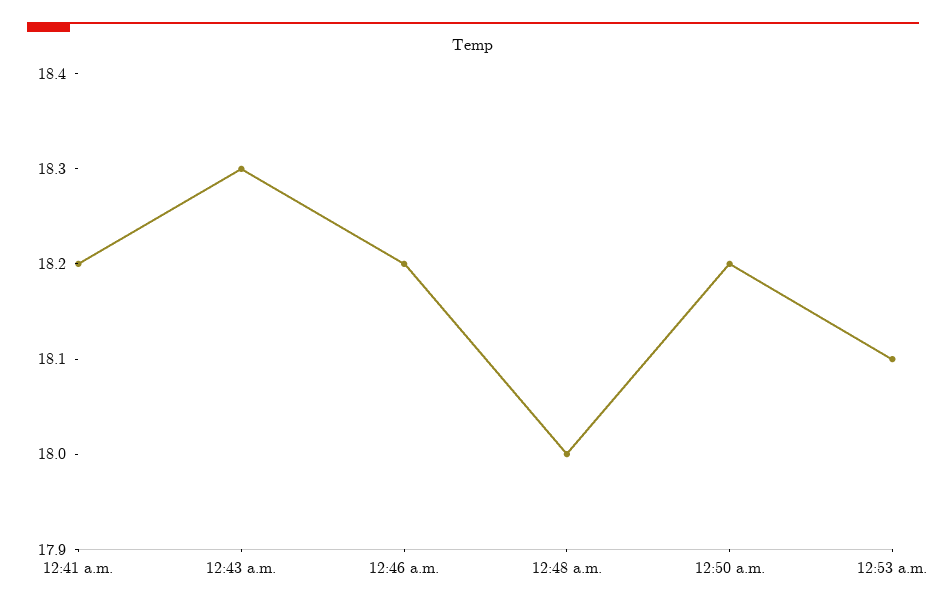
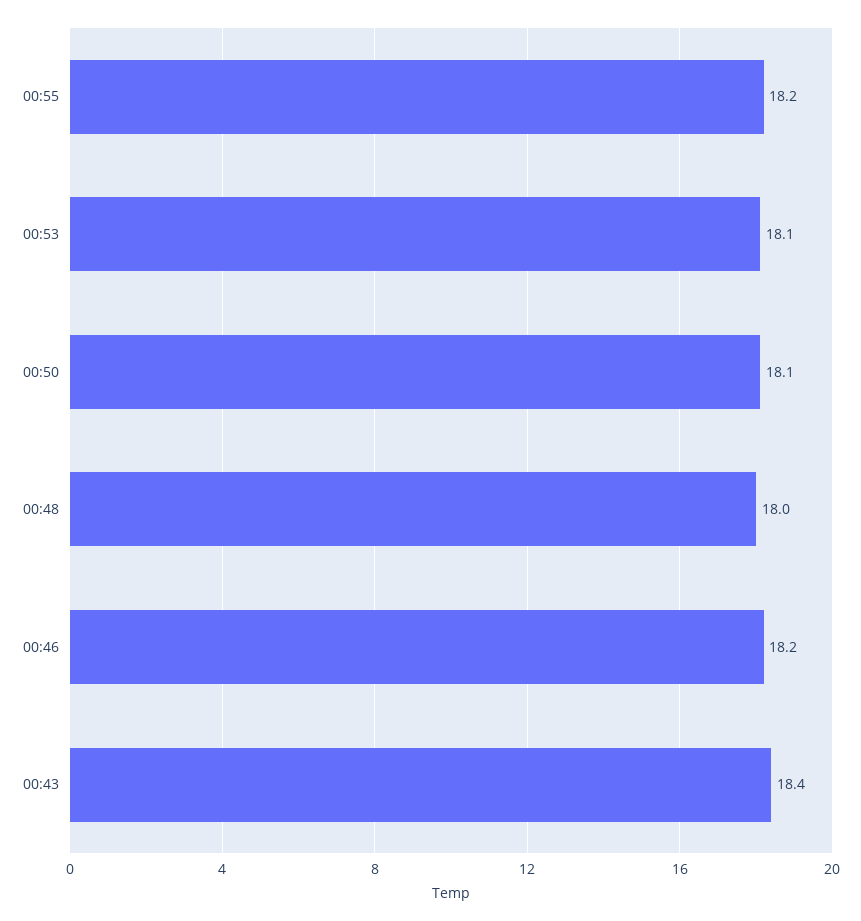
12:41 a.m.: 18.2 -> none
12:43 a.m.: 18.3 -> 18.4
12:50 a.m.: 18.2 -> 18.1
00:55: none -> 18.2

